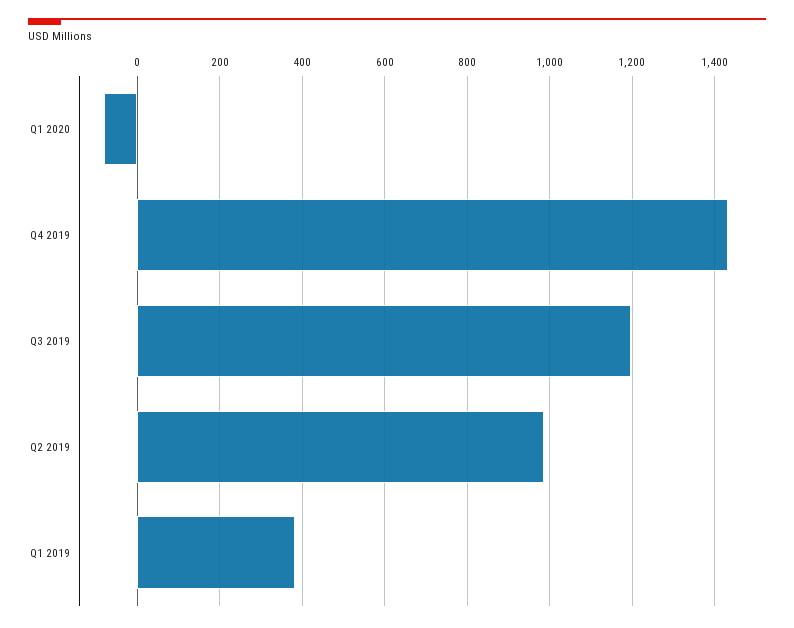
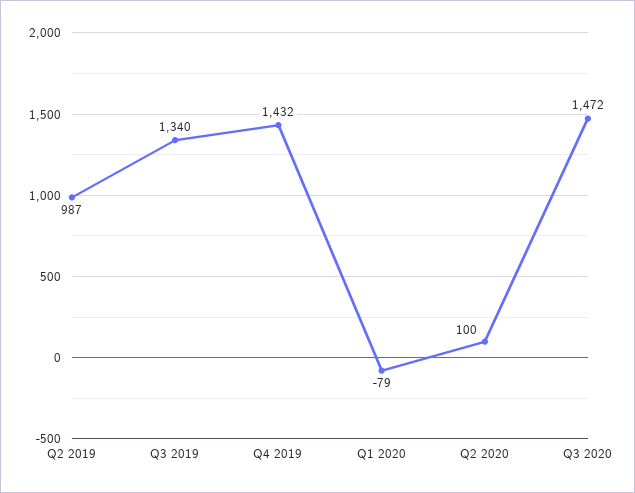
Q3 2019: 1200 -> 1340
Q1 2019: 380 -> none
Q2 2020: none -> 100
Q3 2020: none -> 1472

